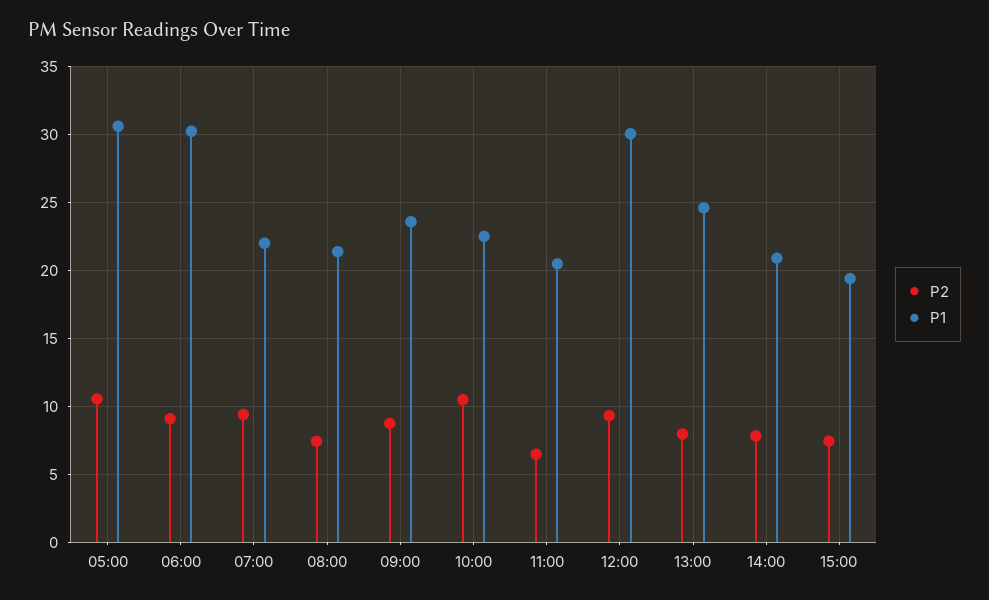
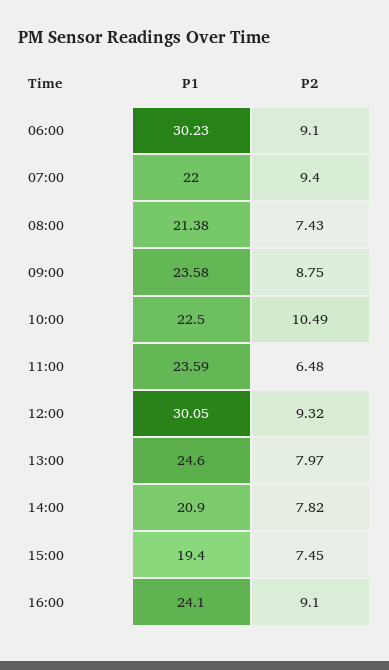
P2, 05:00: 10.5 -> none
P1, 05:00: 30.5 -> none
P1, 11:00: 20.5 -> 23.59
P1, 16:00: none -> 24.1
P2, 16:00: none -> 9.1

